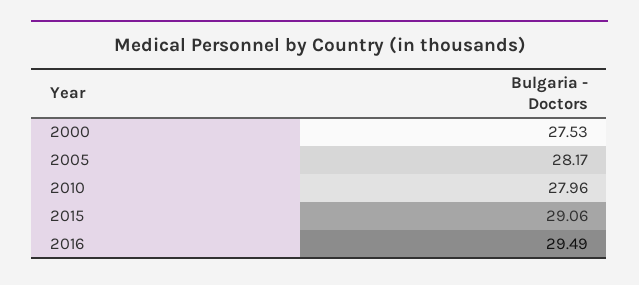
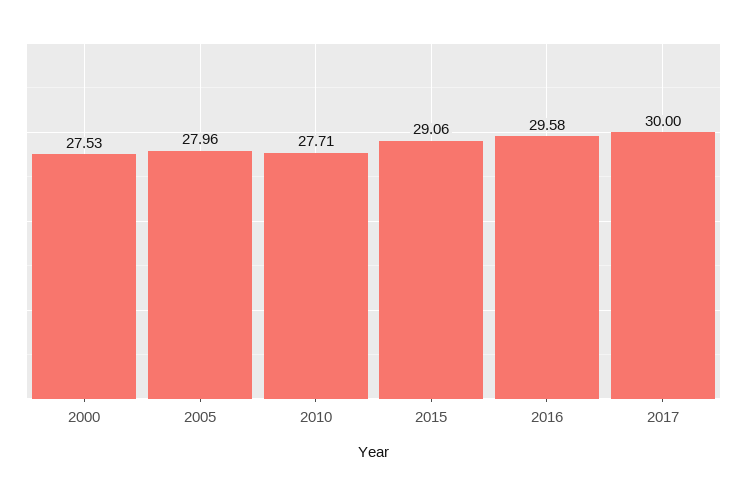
2005: 28.17 -> 27.96
2010: 27.96 -> 27.71
2016: 29.49 -> 29.58
2017: none -> 30

